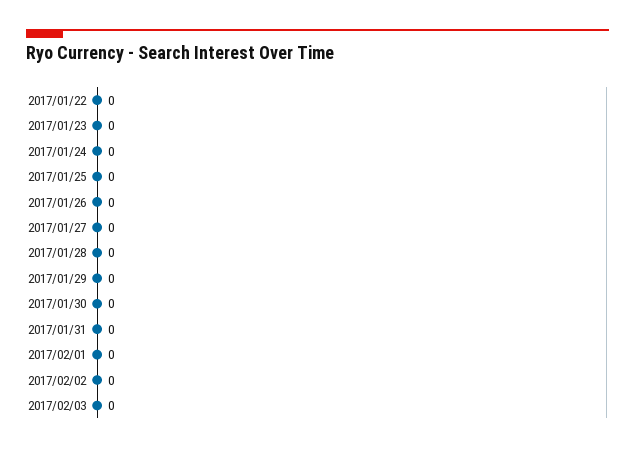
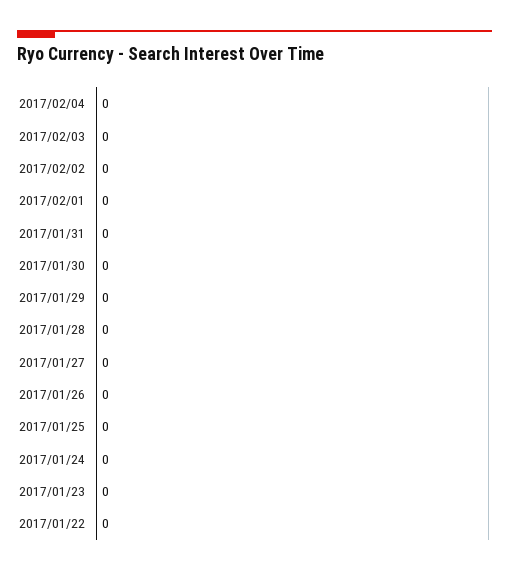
2017/02/04: none -> 0

